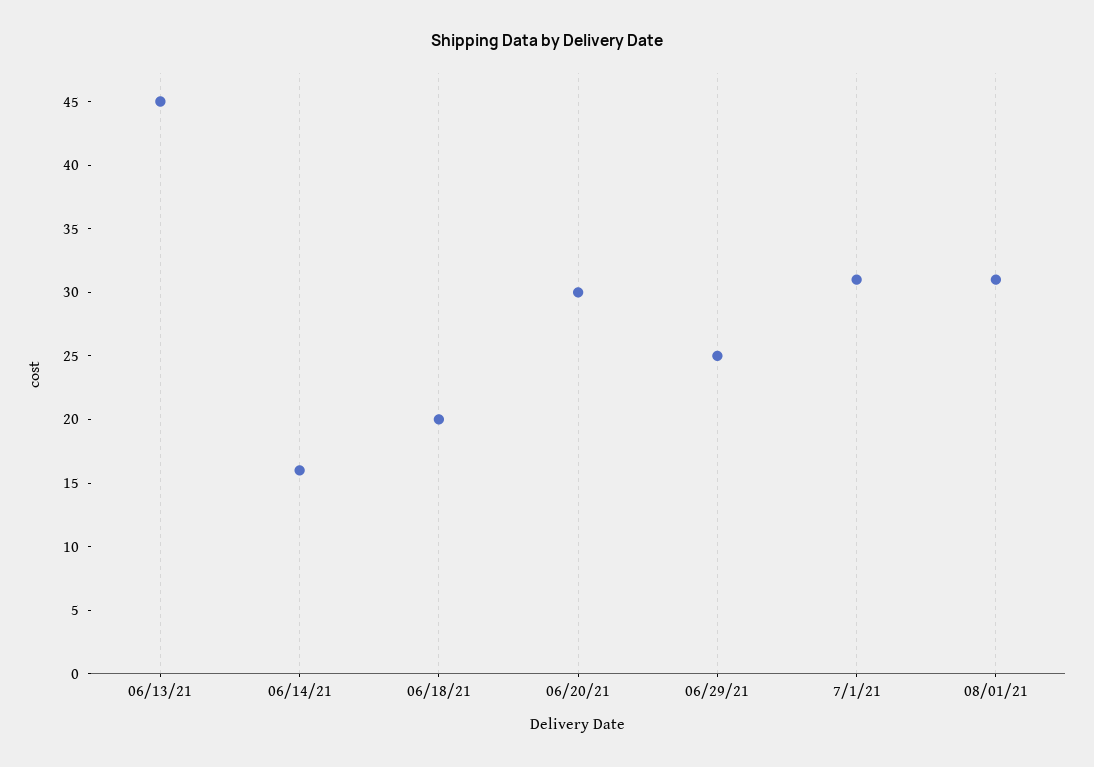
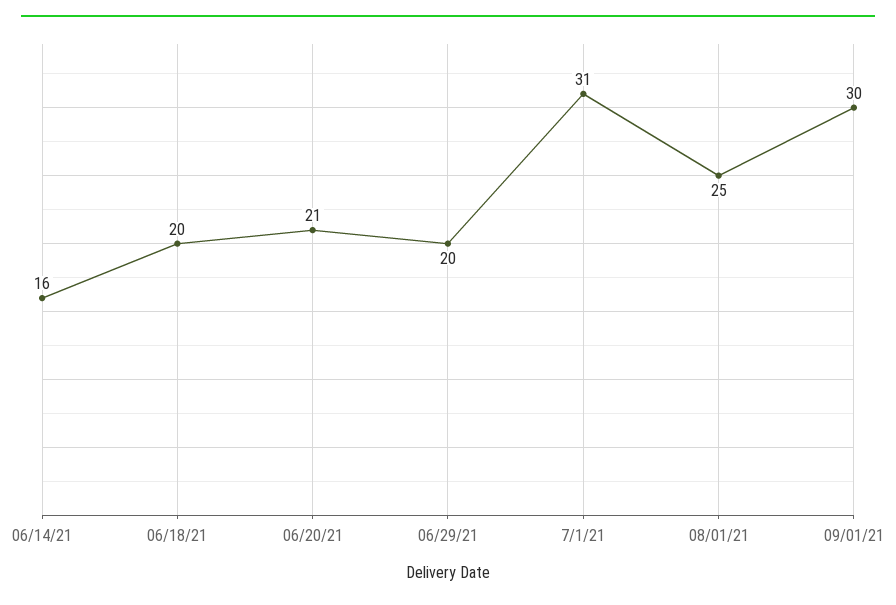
06/13/21: 45 -> none
06/20/21: 30 -> 21
06/29/21: 25 -> 20
08/01/21: 31 -> 25
09/01/21: none -> 30

